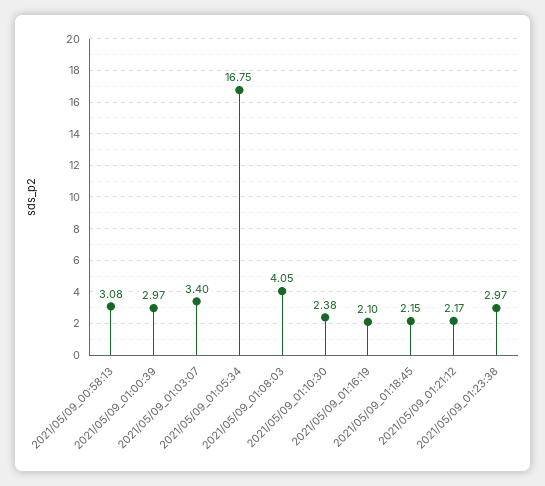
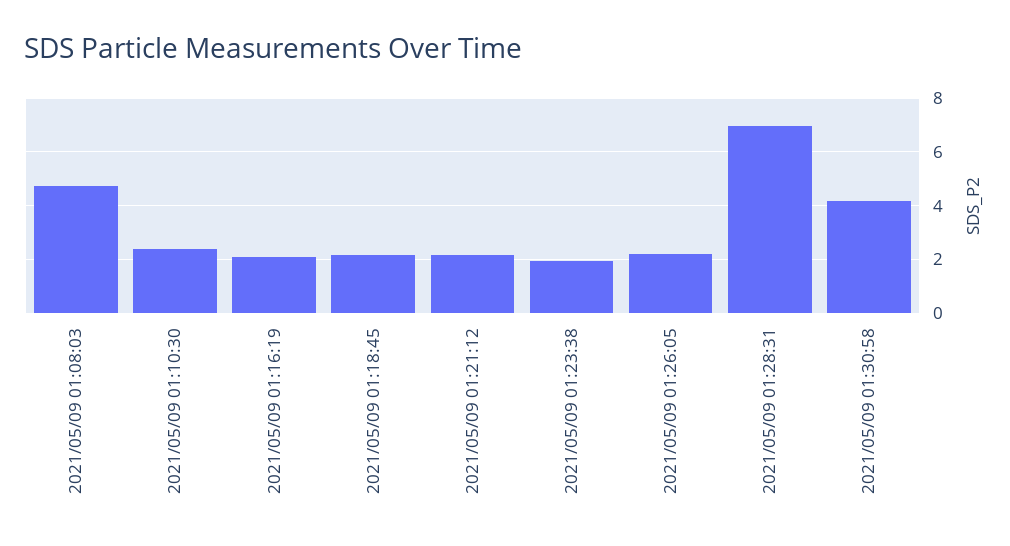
2021/05/09_00:58:13: 3.08 -> none
2021/05/09_01:00:39: 2.97 -> none
2021/05/09_01:03:07: 3.4 -> none
2021/05/09_01:05:34: 16.75 -> none
2021/05/09_01:08:03: 4.05 -> 4.75
2021/05/09_01:23:38: 2.97 -> 2
2021/05/09 01:26:05: none -> 2.25
2021/05/09 01:28:31: none -> 7
2021/05/09 01:30:58: none -> 4.25

